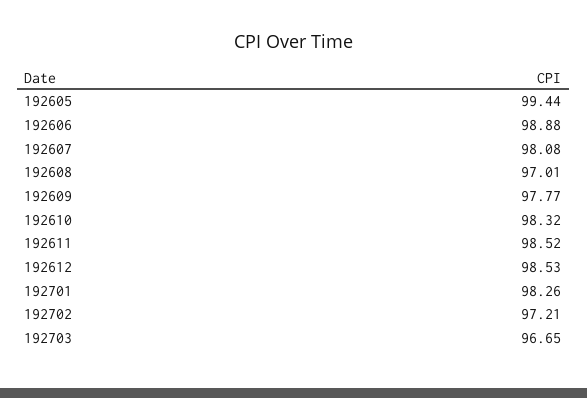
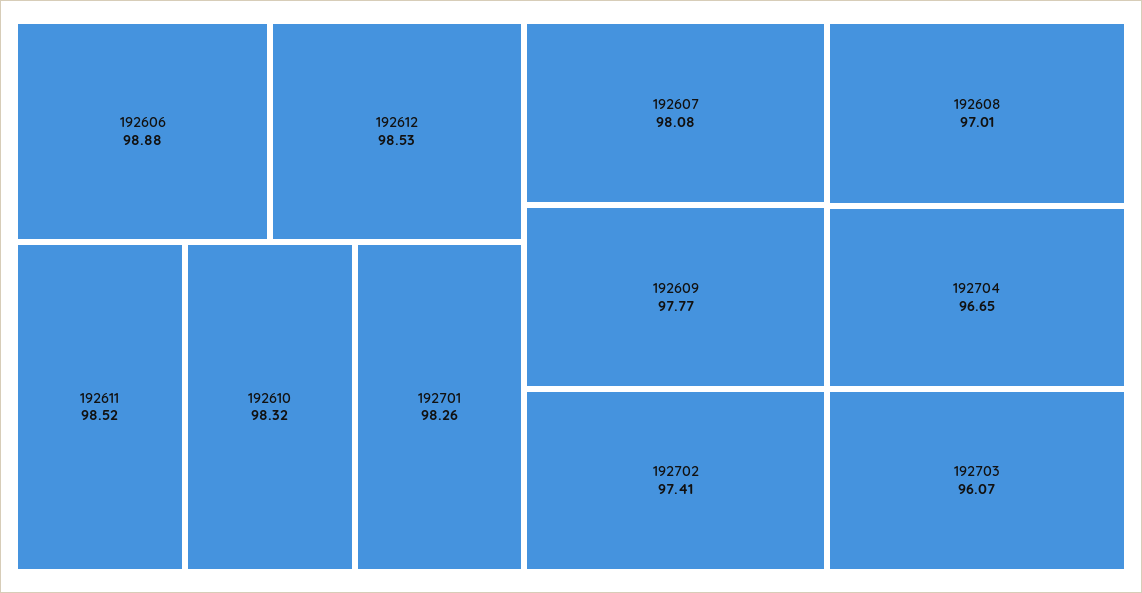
192605: 99.44 -> none
192702: 97.21 -> 97.41
192703: 96.65 -> 96.07
192704: none -> 96.65

